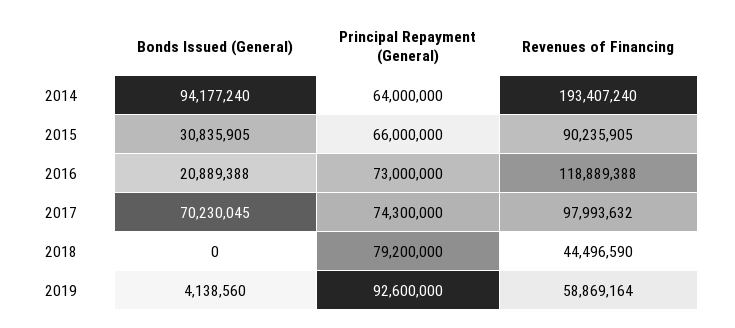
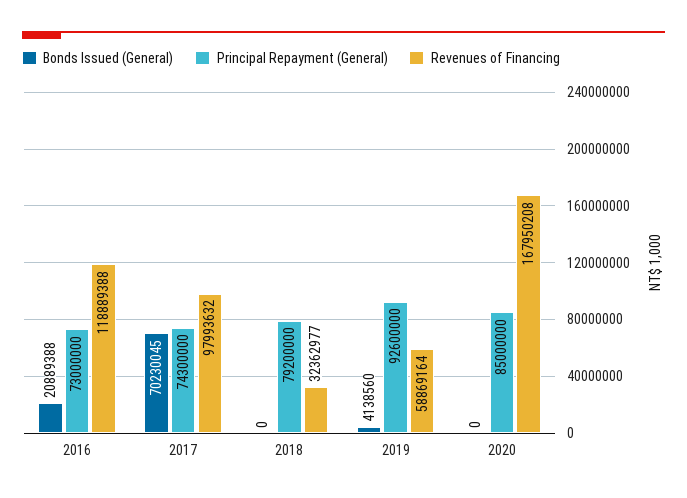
Bonds Issued (General), 2014: 94177240 -> none
Principal Repayment (General), 2014: 64000000 -> none
Revenues of Financing, 2014: 193407240 -> none
Bonds Issued (General), 2015: 30835905 -> none
Principal Repayment (General), 2015: 66000000 -> none
Revenues of Financing, 2015: 90235905 -> none
Revenues of Financing, 2018: 44496590 -> 32362977
Bonds Issued (General), 2020: none -> 0
Principal Repayment (General), 2020: none -> 85000000
Revenues of Financing, 2020: none -> 167950208

